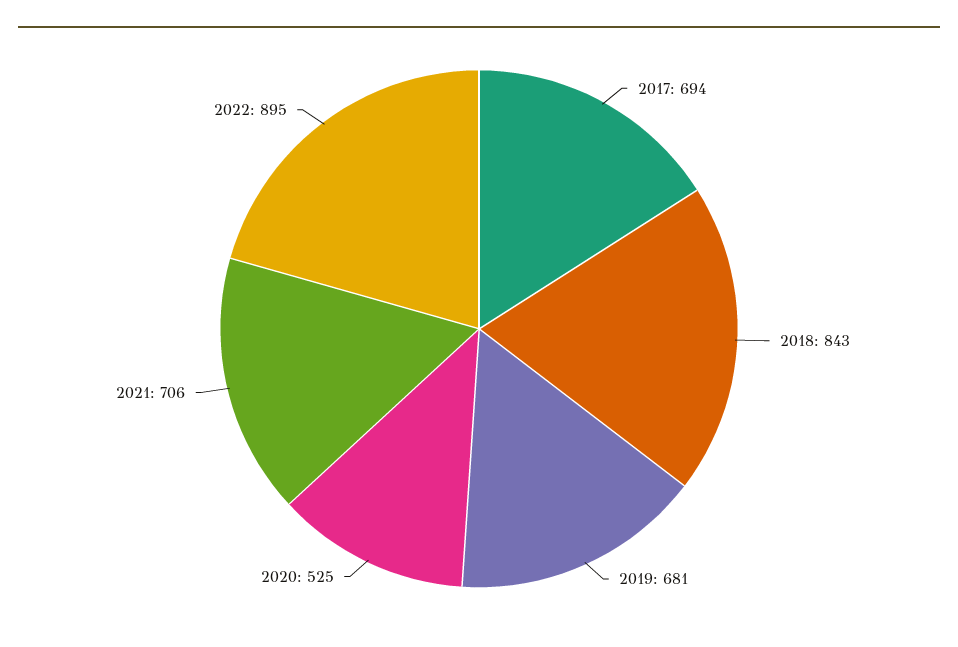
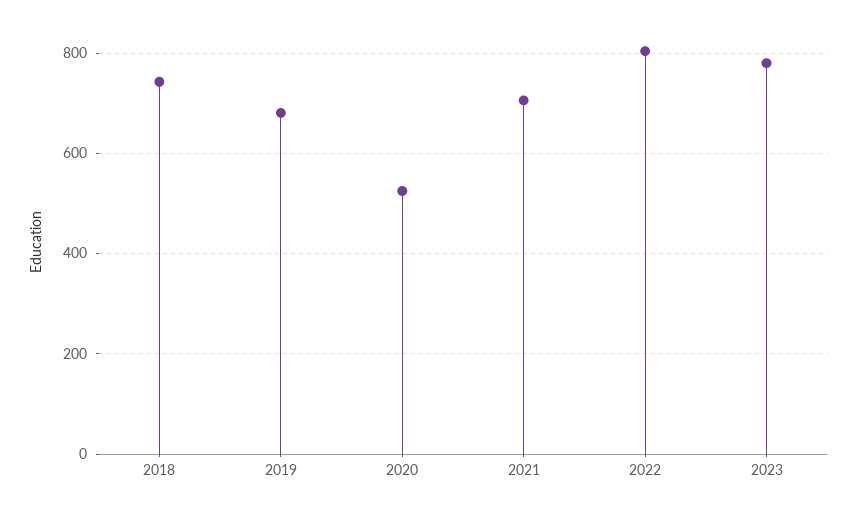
2017: 694 -> none
2018: 843 -> 740
2022: 895 -> 800
2023: none -> 780

